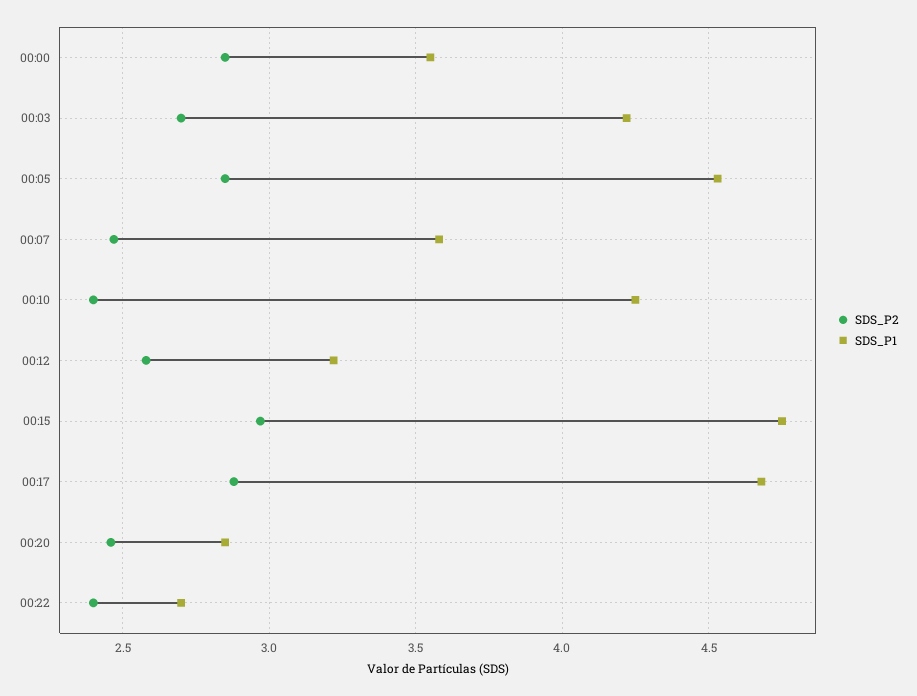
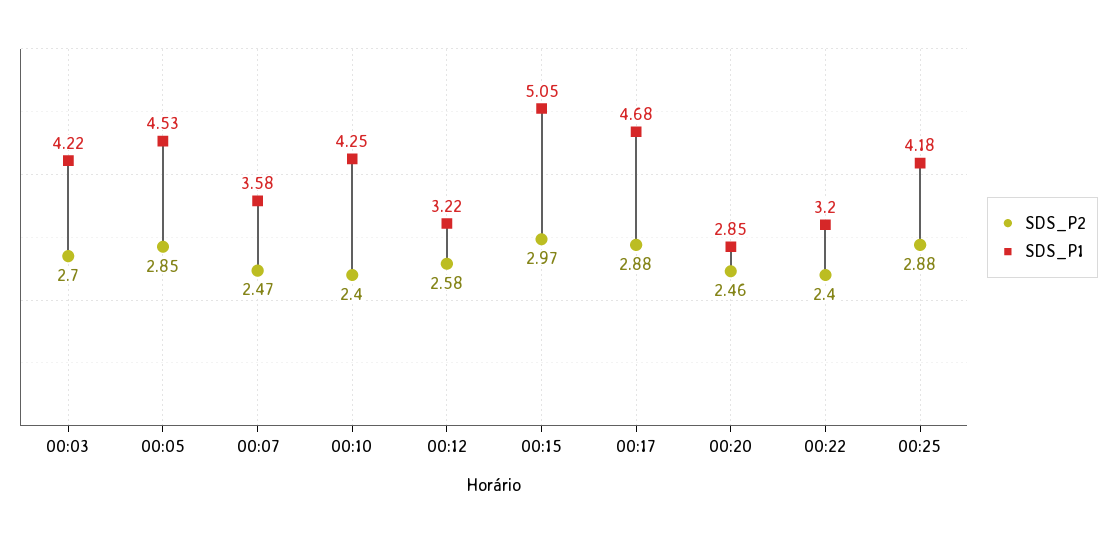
SDS_P2, 00:00: 2.85 -> none
SDS_P1, 00:00: 3.55 -> none
SDS_P1, 00:15: 4.75 -> 5.05
SDS_P1, 00:22: 2.7 -> 3.2
SDS_P2, 00:25: none -> 2.88
SDS_P1, 00:25: none -> 4.18

